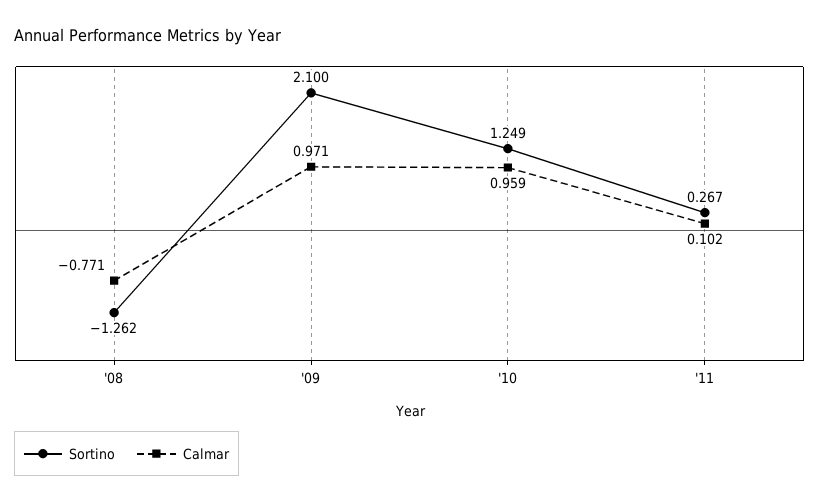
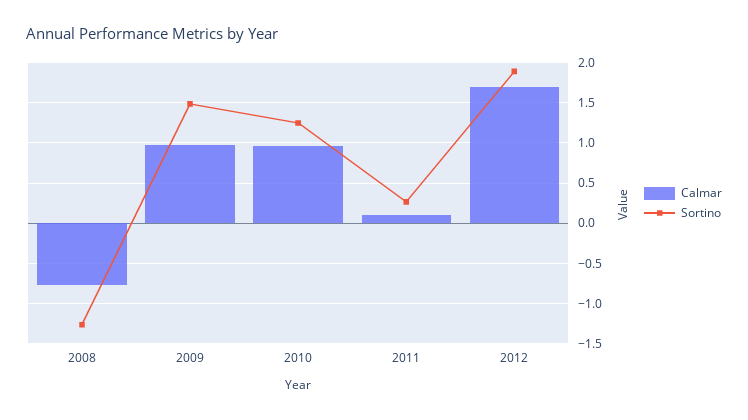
Sortino, '09: 2.1 -> 1.5
Calmar, 2012: none -> 1.7
Sortino, 2012: none -> 1.9

